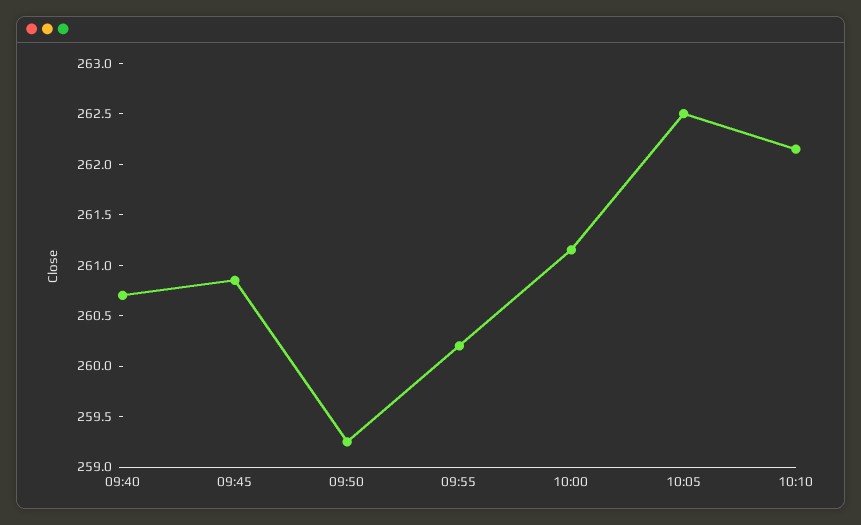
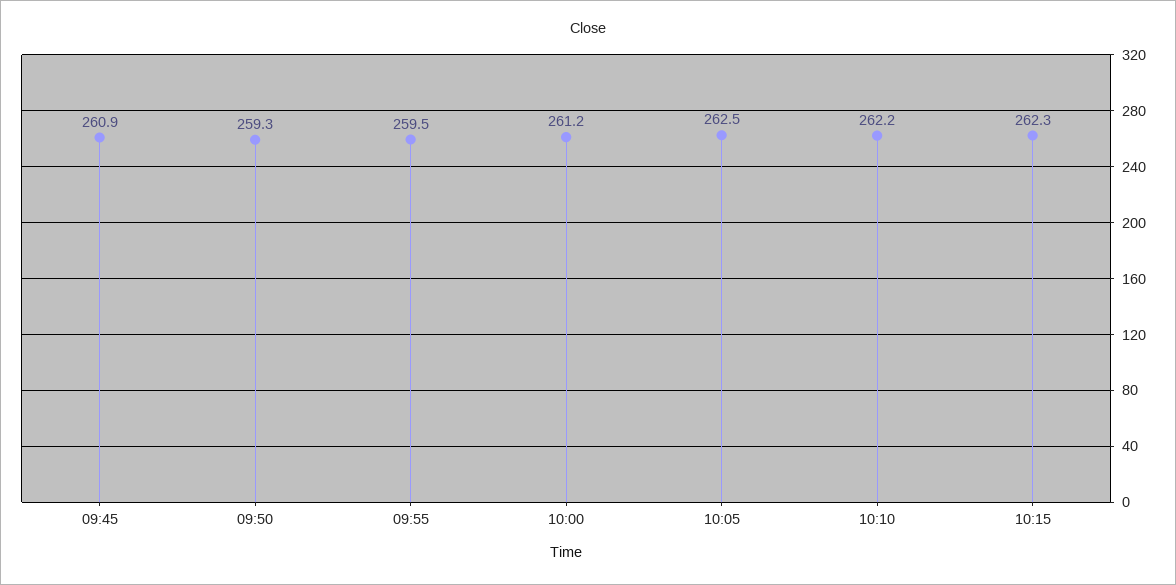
09:40: 260.7 -> none
09:55: 260.2 -> 259.5
10:15: none -> 262.3

